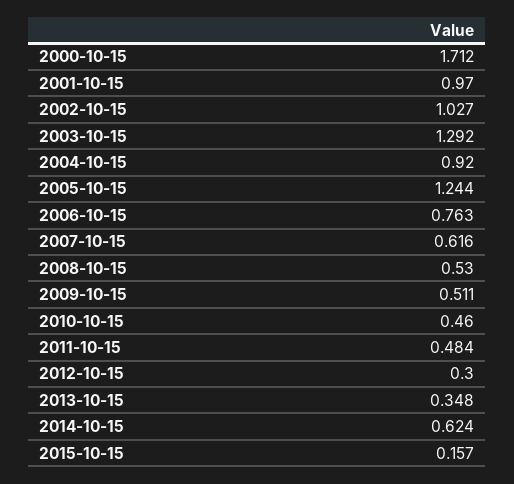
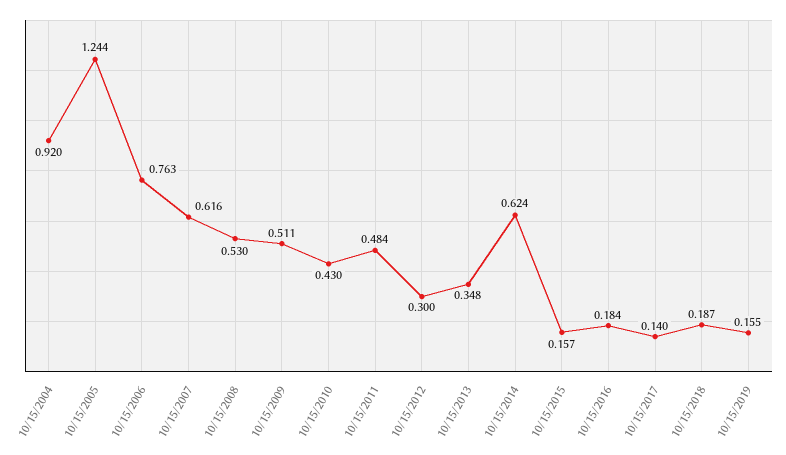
2000-10-15: 1.712 -> none
2001-10-15: 0.97 -> none
2002-10-15: 1.027 -> none
2003-10-15: 1.292 -> none
2010-10-15: 0.46 -> 0.43
10/15/2016: none -> 0.184
10/15/2017: none -> 0.14
10/15/2018: none -> 0.187
10/15/2019: none -> 0.155

